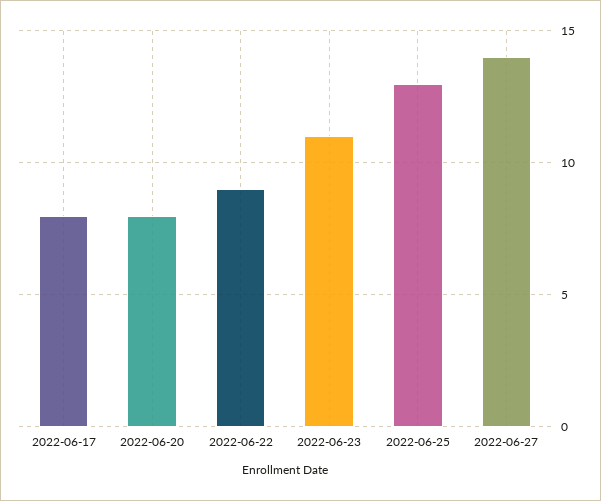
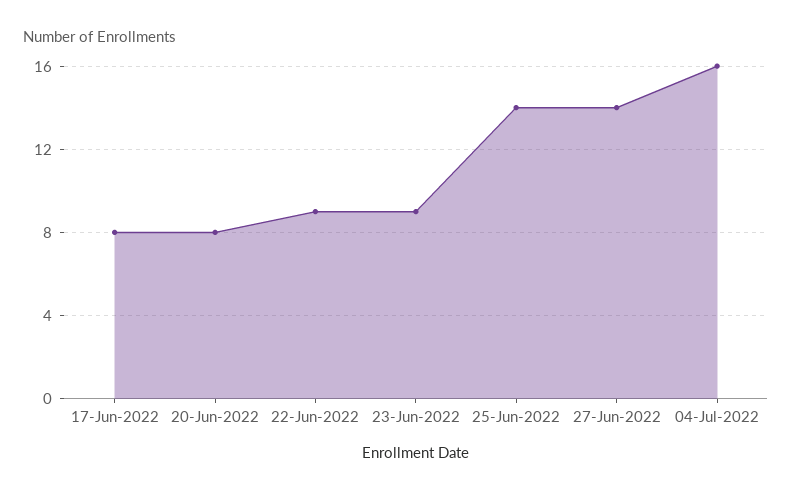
2022-06-23: 11 -> 9
2022-06-25: 13 -> 14
04-Jul-2022: none -> 16

